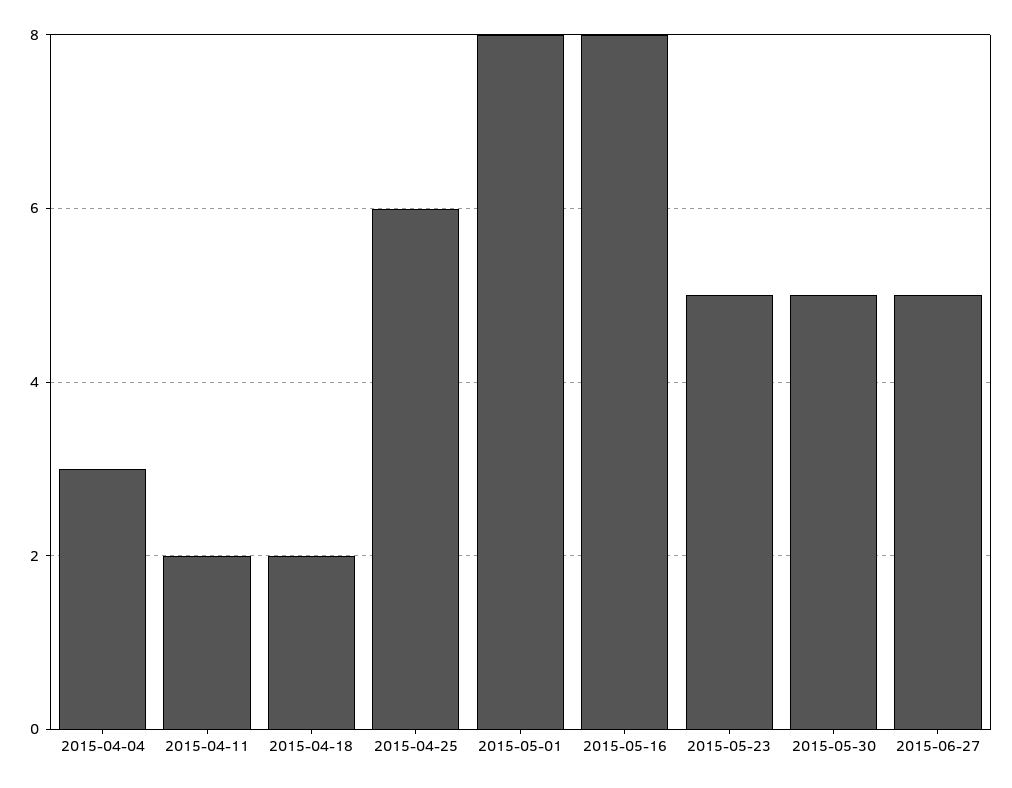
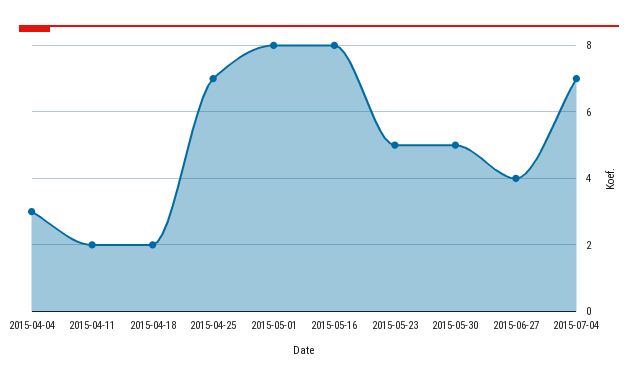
2015-04-25: 6 -> 7
2015-06-27: 5 -> 4
2015-07-04: none -> 7

